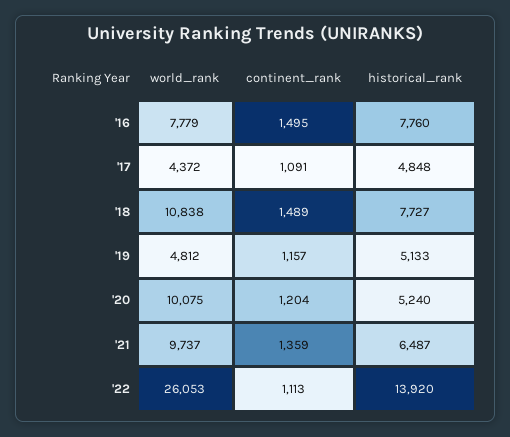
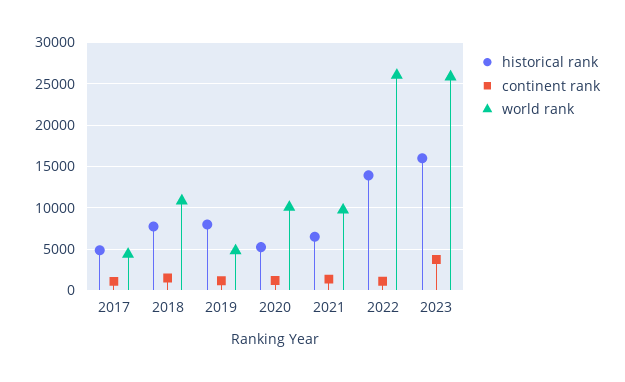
world_rank, '16: 7779 -> none
continent_rank, '16: 1495 -> none
historical_rank, '16: 7760 -> none
historical_rank, '19: 5133 -> 8000
historical_rank, 2023: none -> 16000
continent_rank, 2023: none -> 4000
world_rank, 2023: none -> 26000

